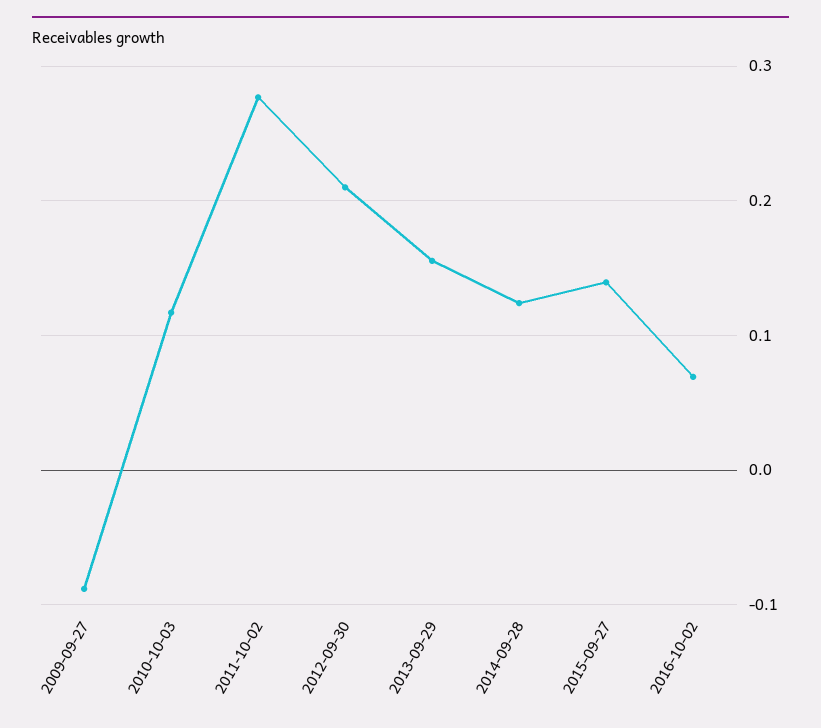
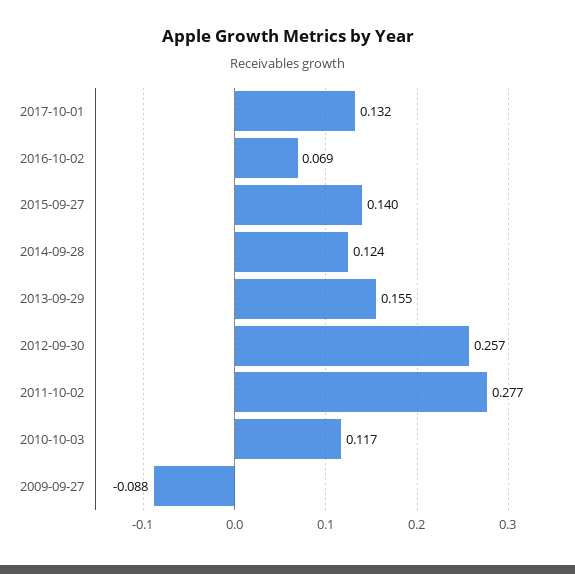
2012-09-30: 0.21 -> 0.257
2017-10-01: none -> 0.132

